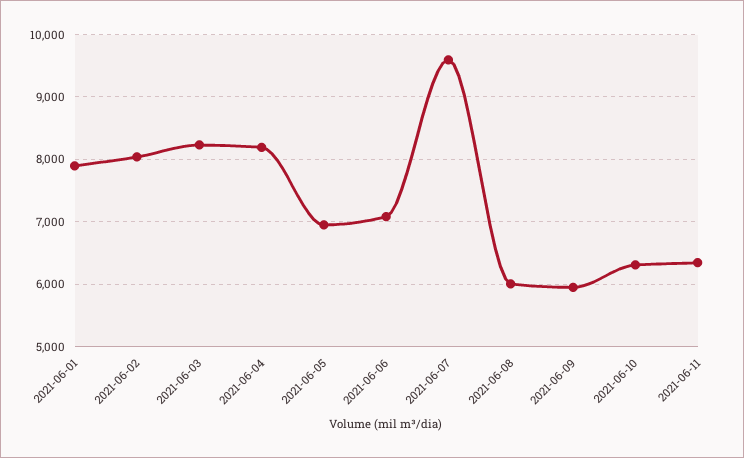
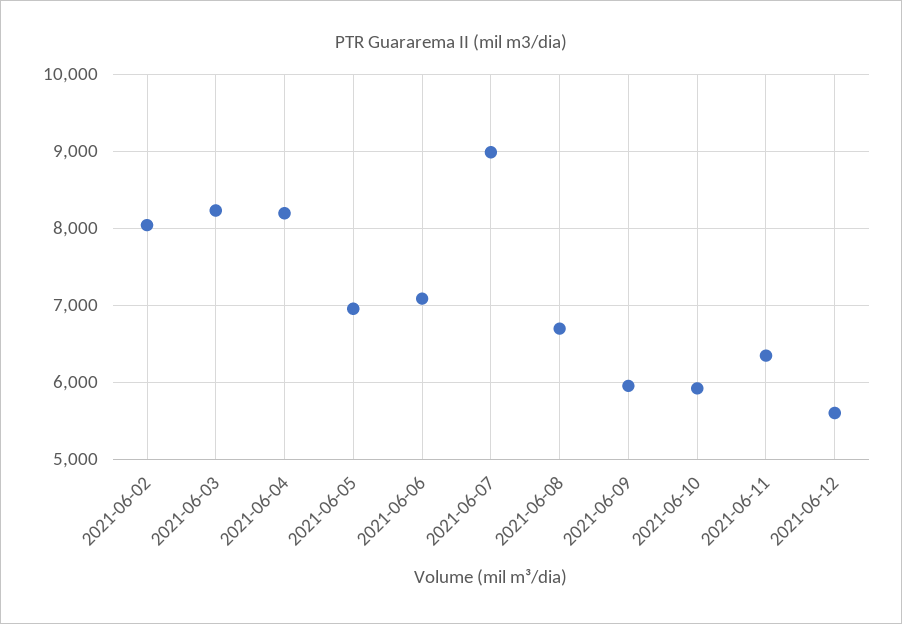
2021-06-01: 7900 -> none
2021-06-07: 9600 -> 9000
2021-06-08: 6000 -> 6700
2021-06-10: 6300 -> 5900
2021-06-12: none -> 5600

